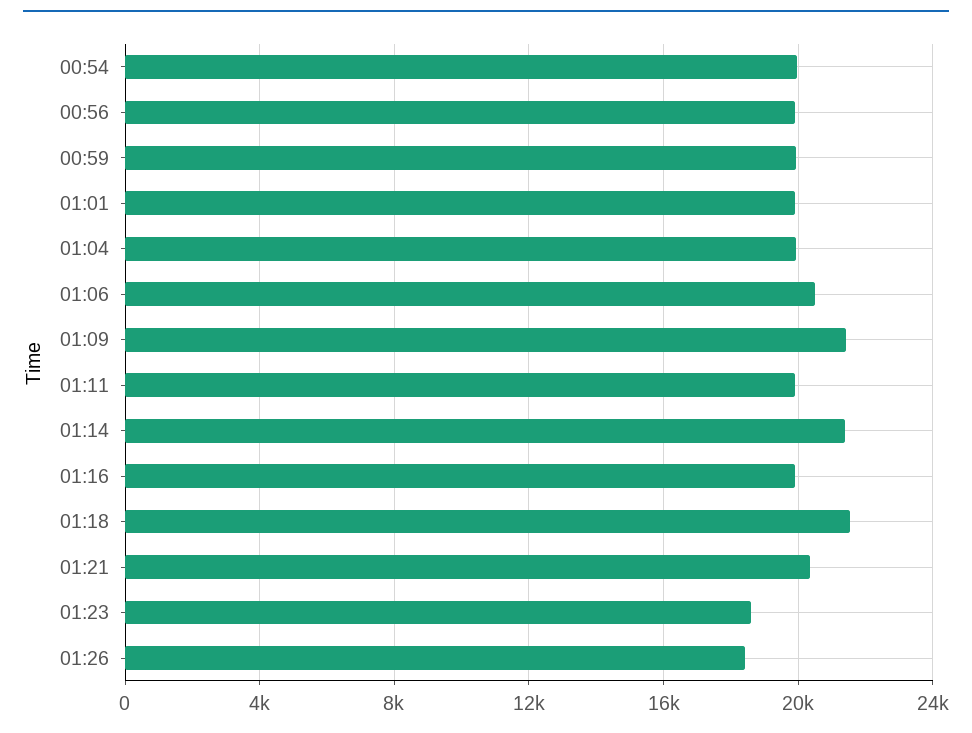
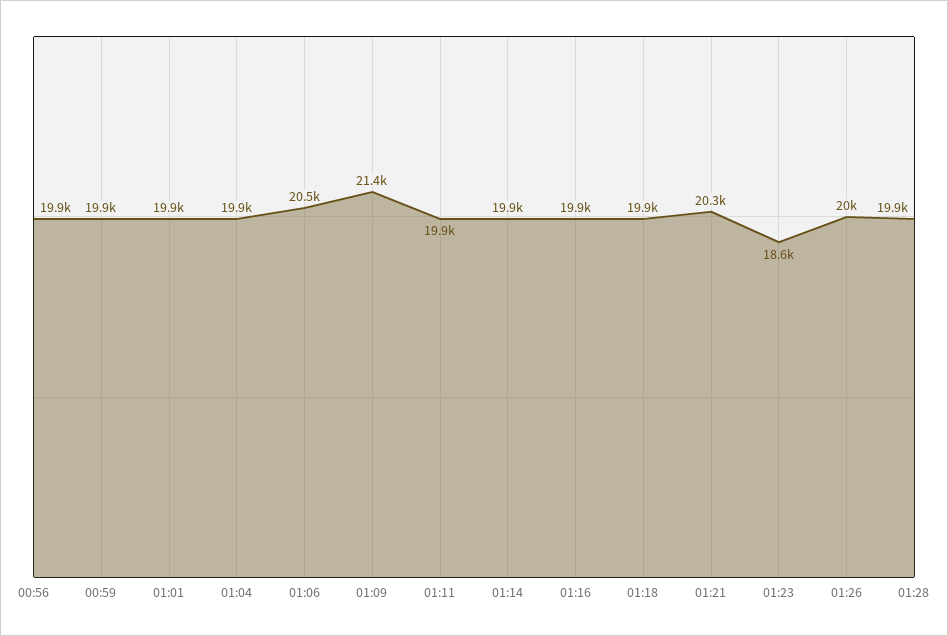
00:54: 20000 -> none
01:14: 21500 -> 19900
01:18: 21500 -> 19900
01:26: 18500 -> 20000
01:28: none -> 19900

